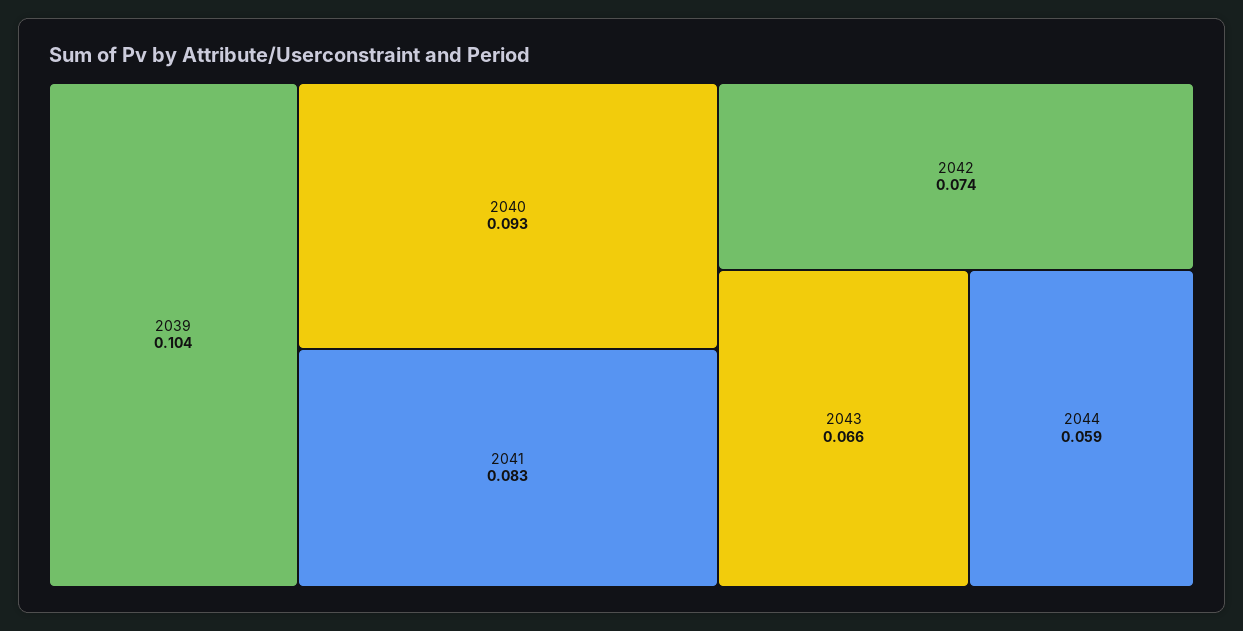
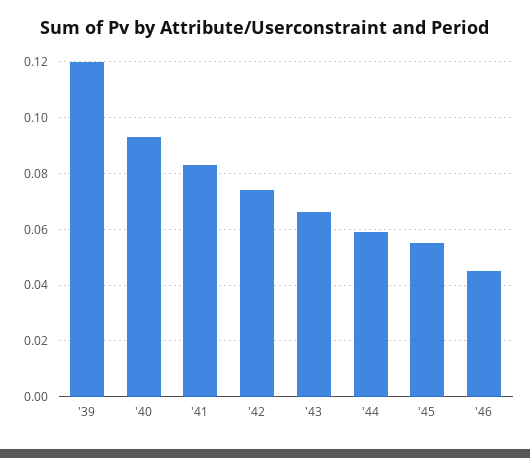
2039: 0.104 -> 0.12
'45: none -> 0.055
'46: none -> 0.045

